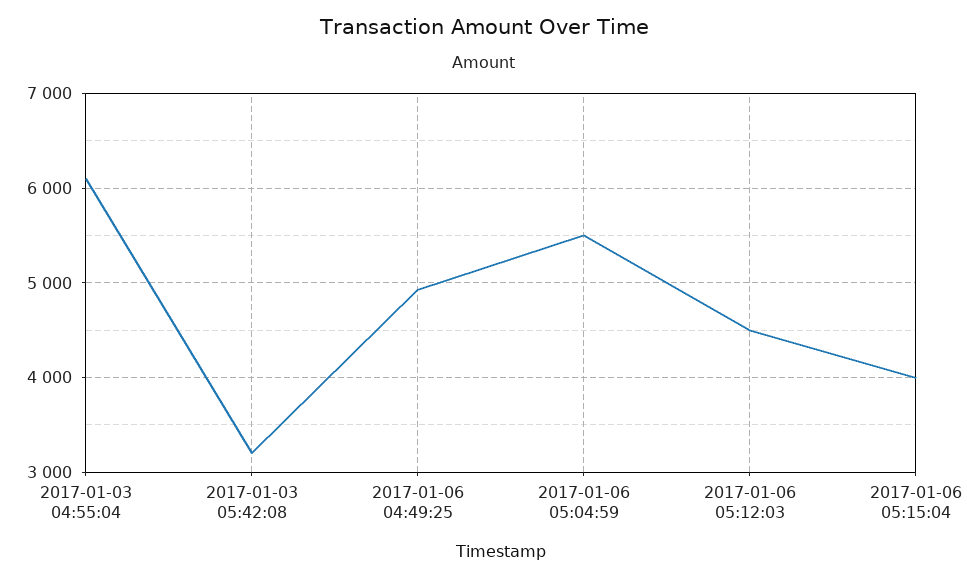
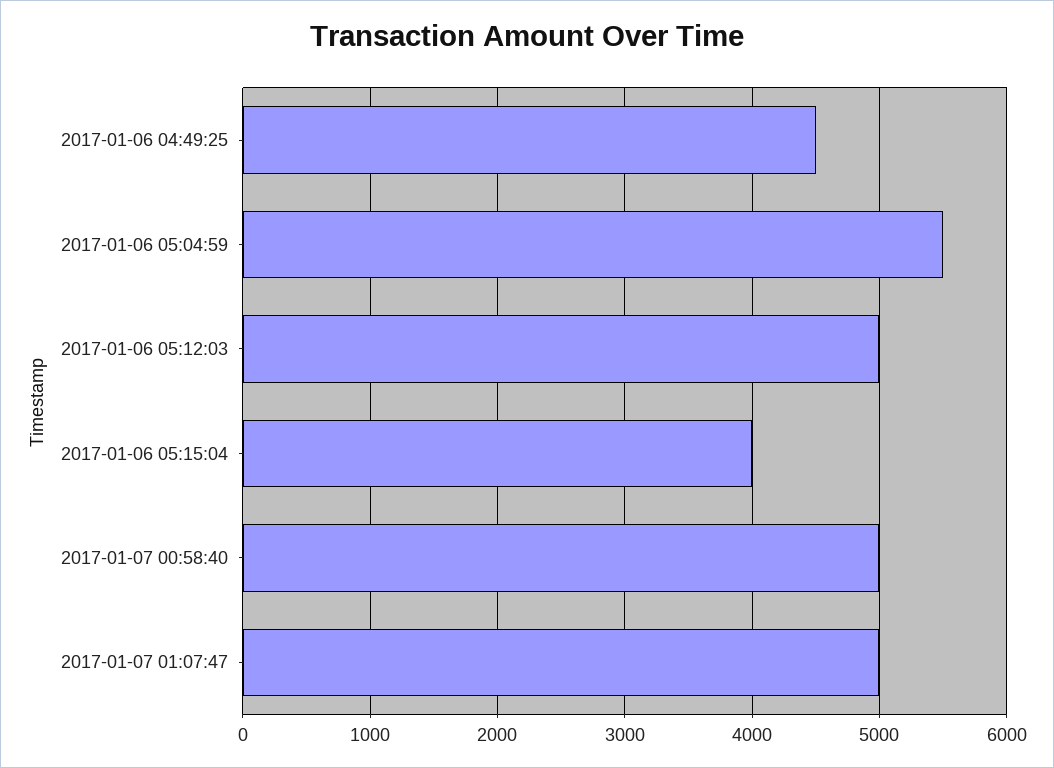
2017-01-03 04:55:04: 6100 -> none
2017-01-03 05:42:08: 3200 -> none
2017-01-06 04:49:25: 4900 -> 4500
2017-01-06 05:12:03: 4500 -> 5000
2017-01-07 00:58:40: none -> 5000
2017-01-07 01:07:47: none -> 5000

